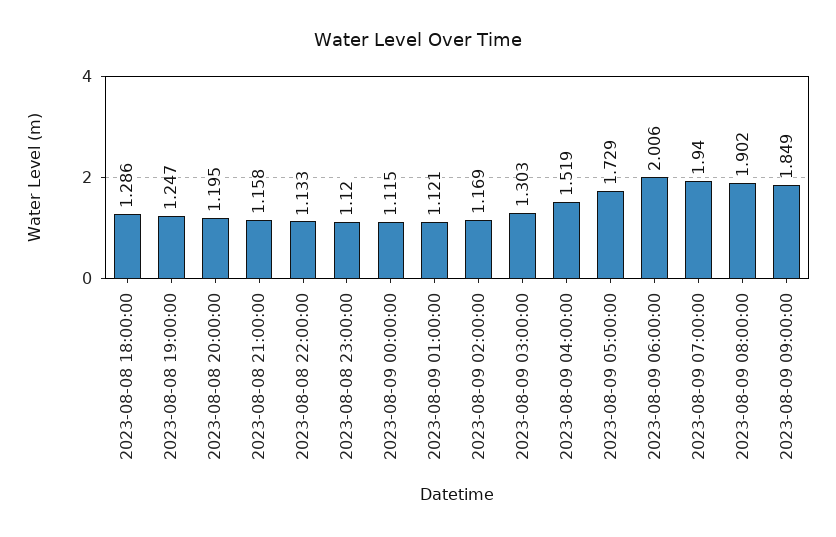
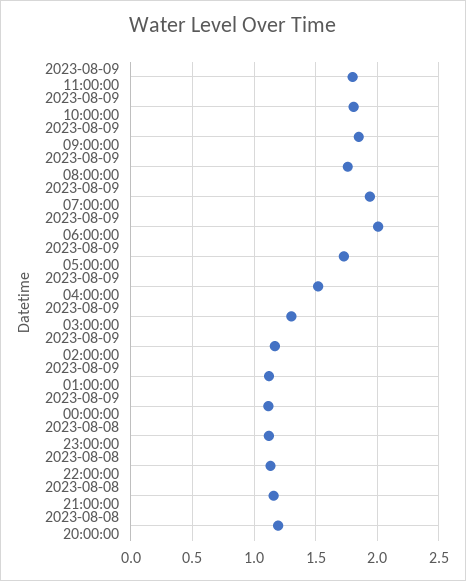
2023-08-08 18:00:00: 1.286 -> none
2023-08-08 19:00:00: 1.247 -> none
2023-08-09 08:00:00: 1.902 -> 1.75
2023-08-09 11:00:00: none -> 1.8
2023-08-09 10:00:00: none -> 1.8

